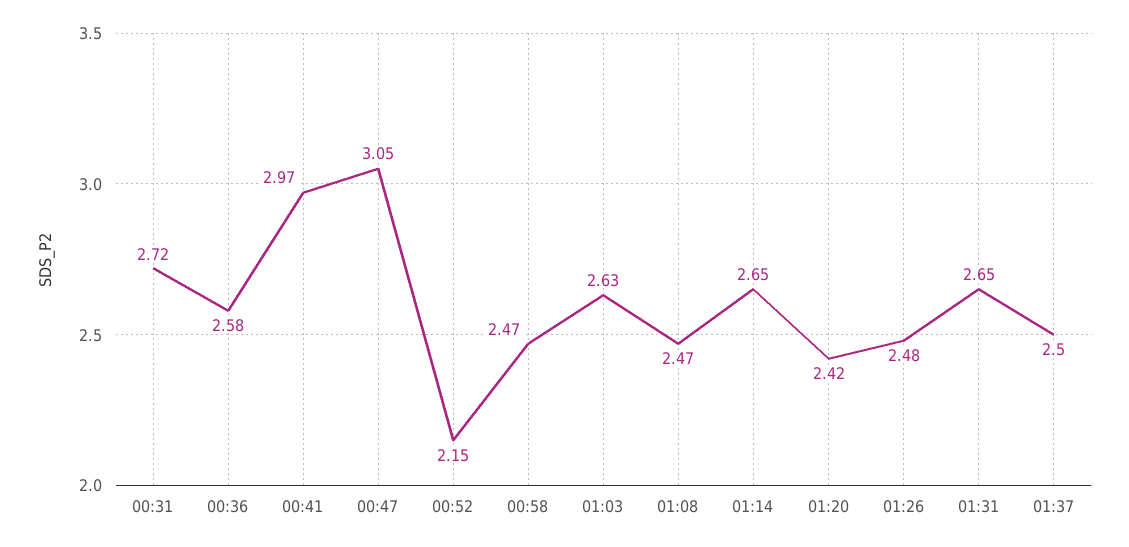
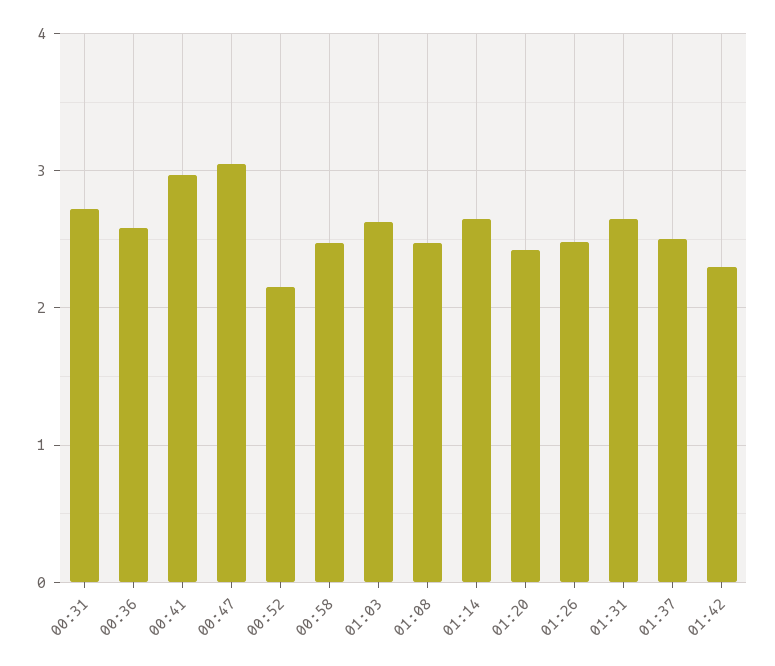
01:42: none -> 2.3

